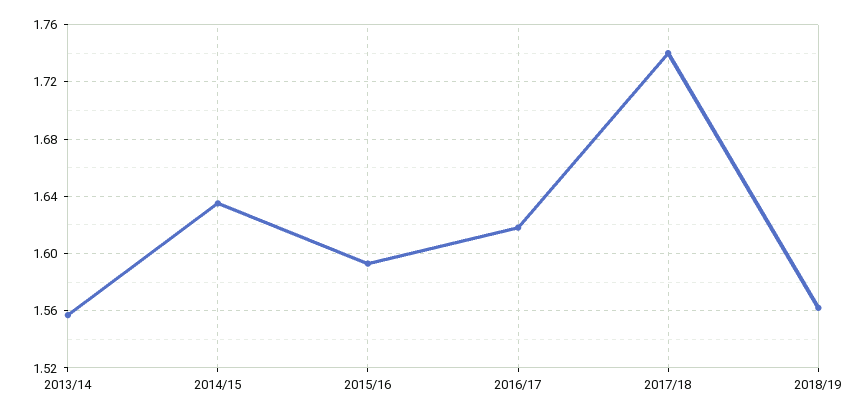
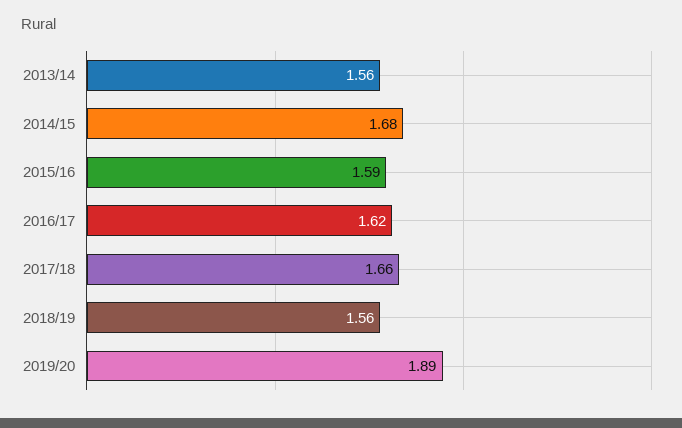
2014/15: 1.635 -> 1.68
2017/18: 1.74 -> 1.66
2019/20: none -> 1.89

